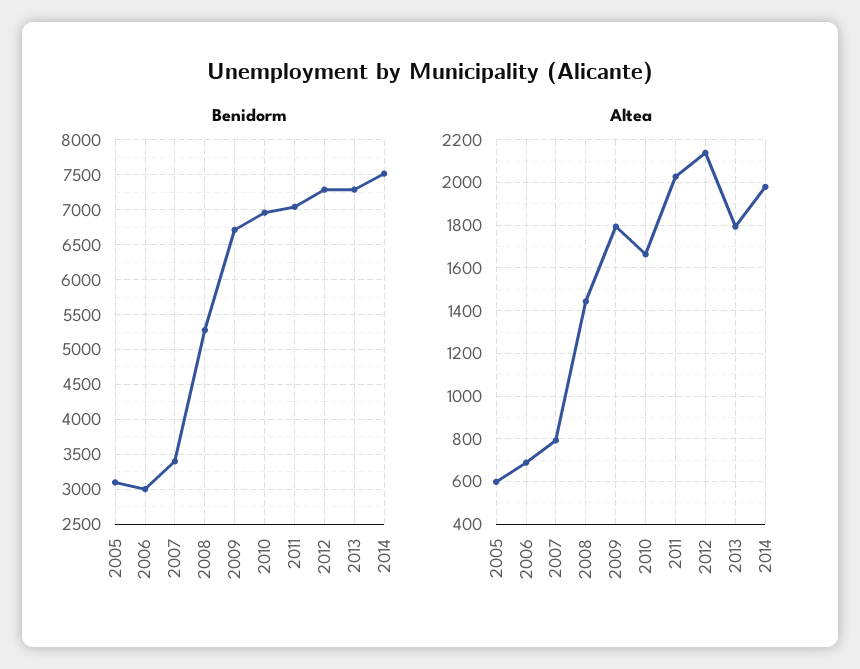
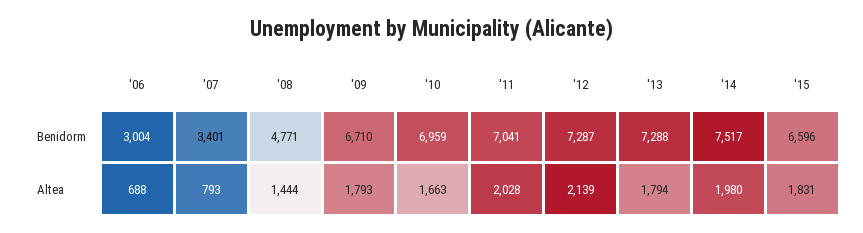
Benidorm, 2005: 3100 -> none
Benidorm, 2008: 5300 -> 4771
Altea, 2005: 600 -> none
Benidorm, '15: none -> 6596
Altea, '15: none -> 1831

